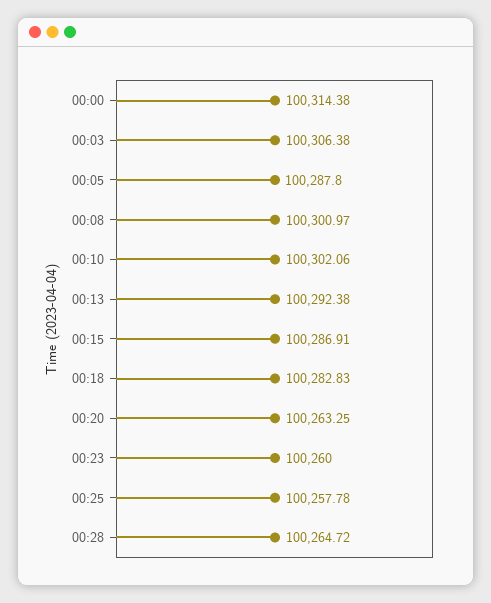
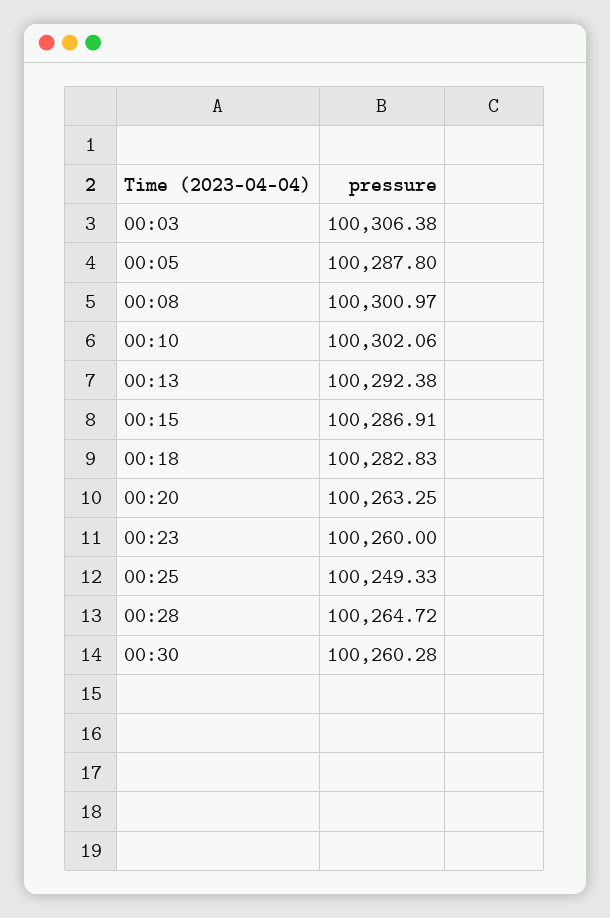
00:00: 100314.38 -> none
00:25: 100257.78 -> 100249.33
00:30: none -> 100260.28

